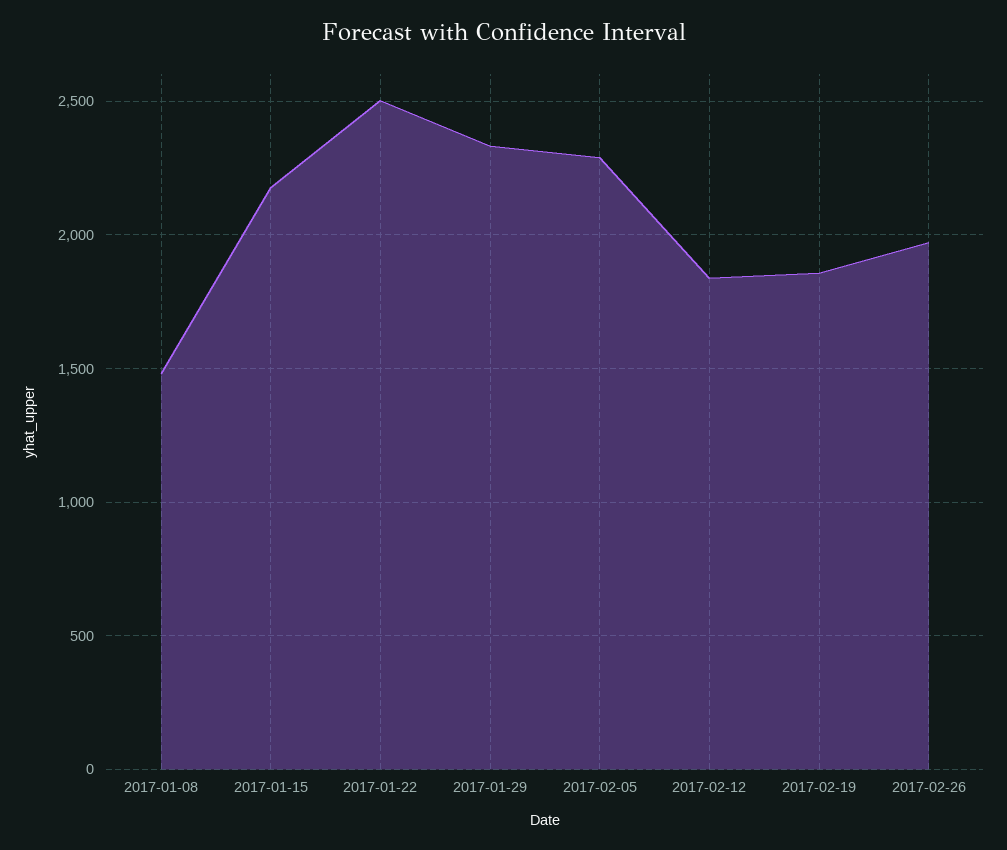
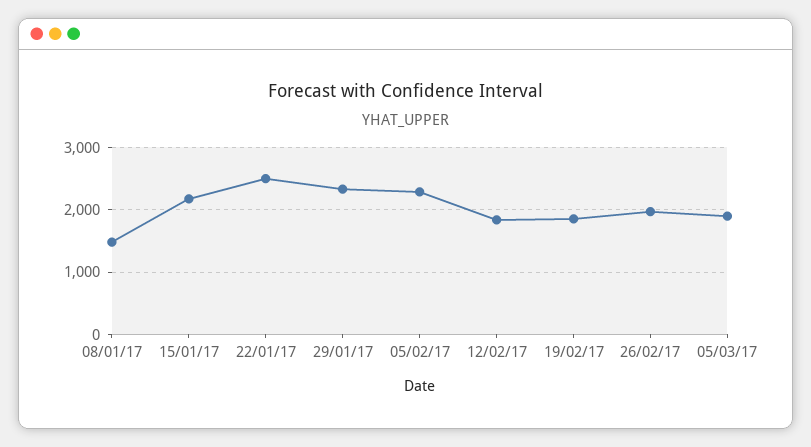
05/03/17: none -> 1900

